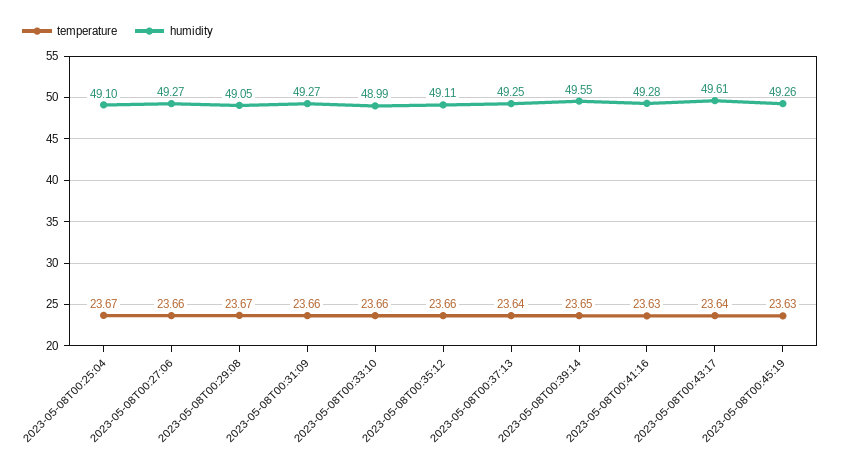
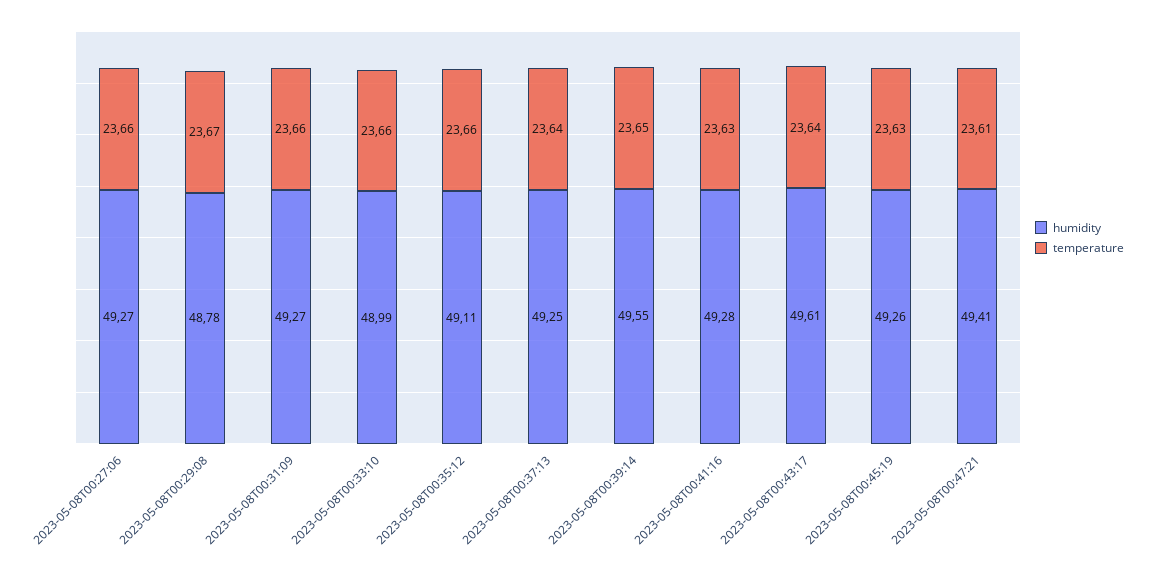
temperature, 2023-05-08T00:25:04: 23.67 -> none
humidity, 2023-05-08T00:25:04: 49.1 -> none
humidity, 2023-05-08T00:29:08: 49.05 -> 48.78
humidity, 2023-05-08T00:47:21: none -> 49.41
temperature, 2023-05-08T00:47:21: none -> 23.61

